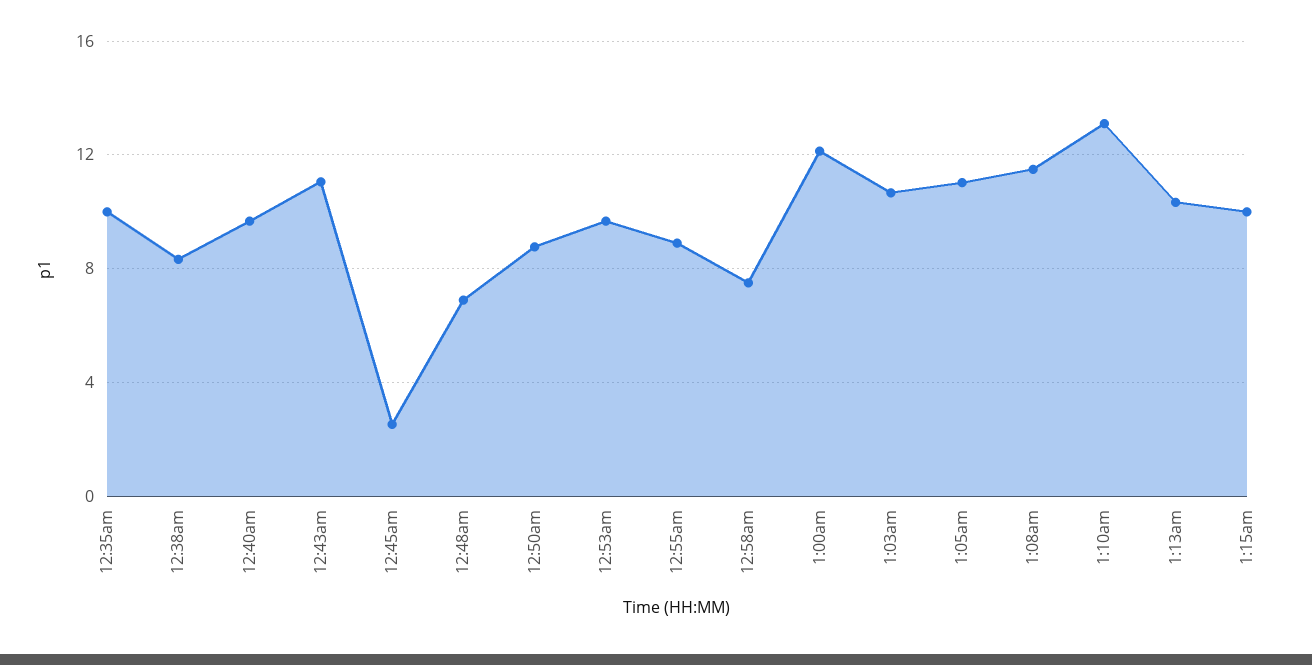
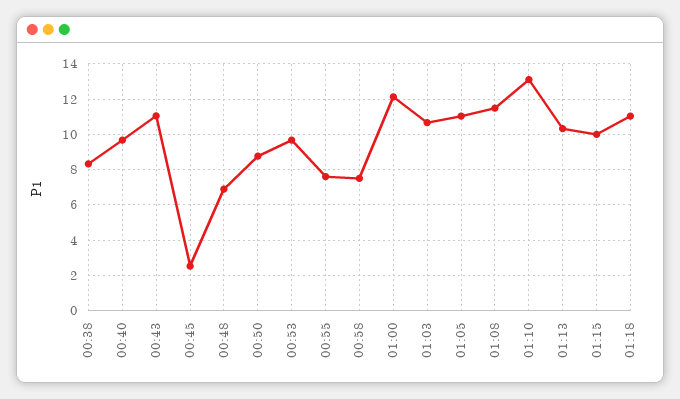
12:35am: 10 -> none
12:55am: 9 -> 7.5
01:18: none -> 11

